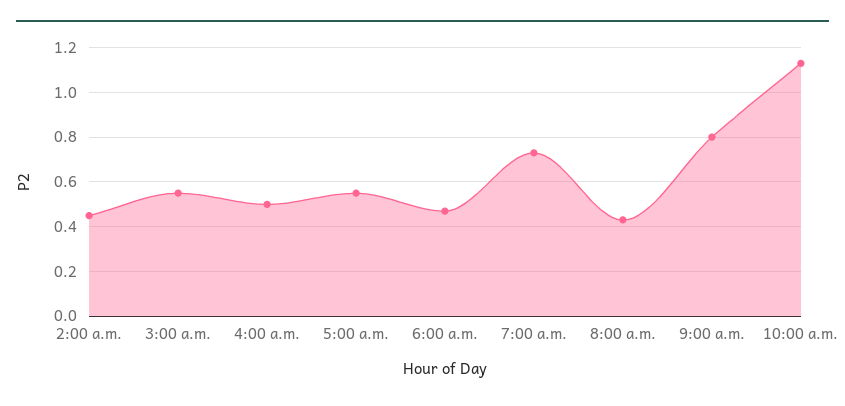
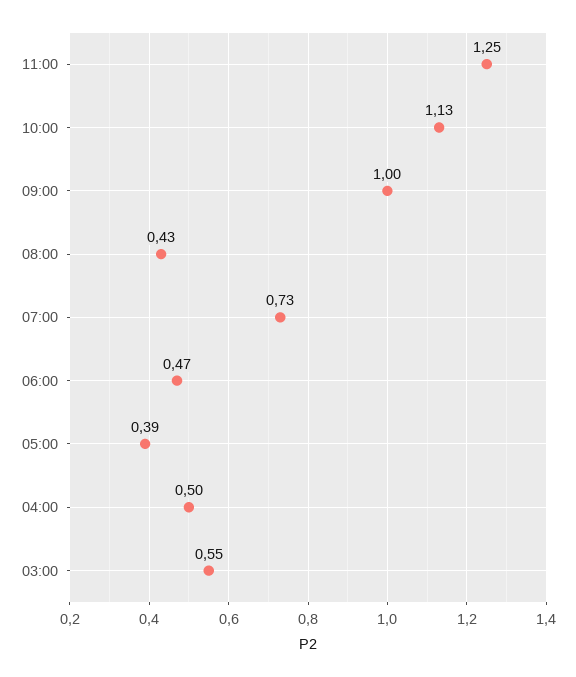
2:00 a.m.: 0.45 -> none
5:00 a.m.: 0.55 -> 0.39
9:00 a.m.: 0.8 -> 1
11:00: none -> 1.25

